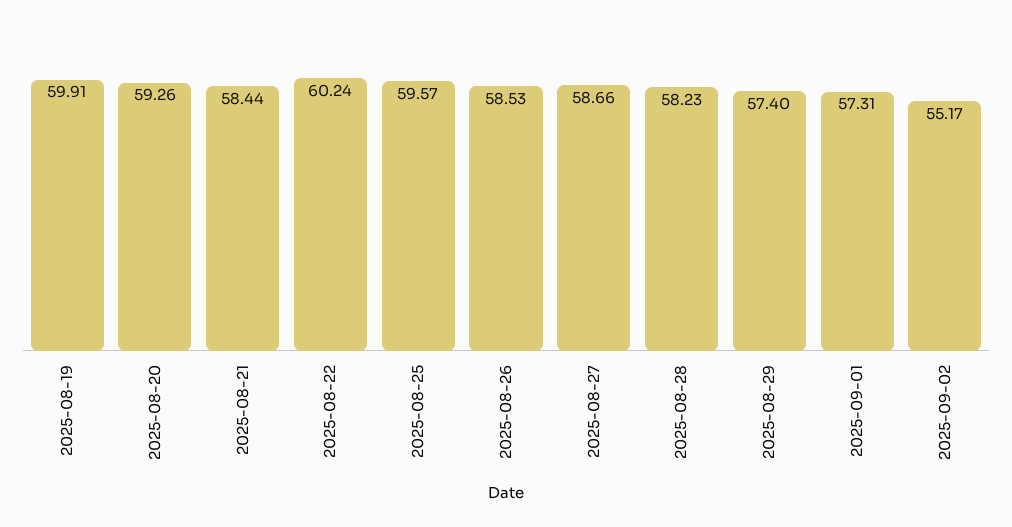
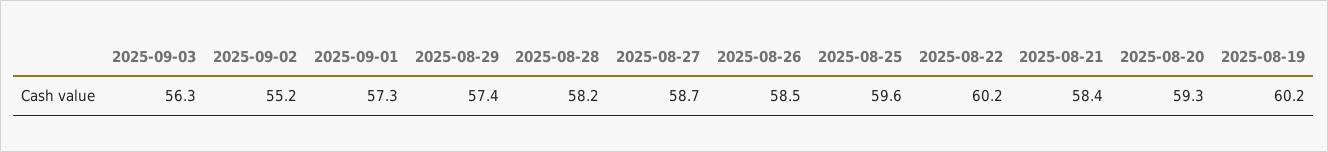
2025-08-19: 59.91 -> 60.2
2025-09-03: none -> 56.3

